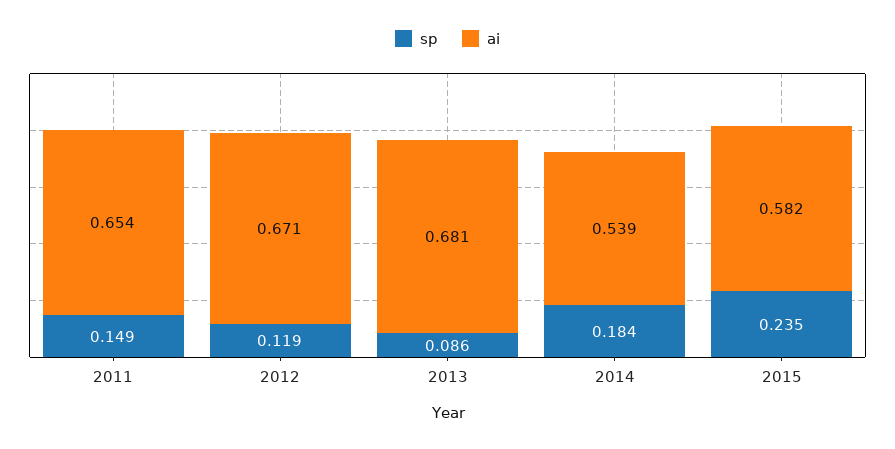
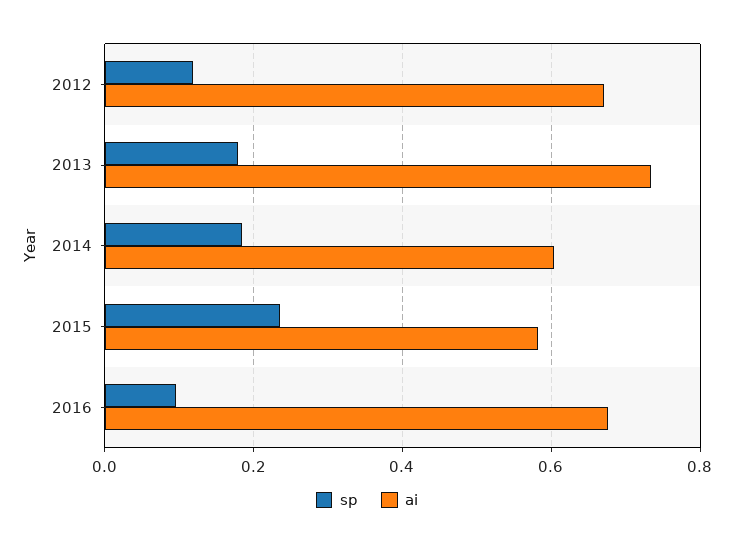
sp, 2011: 0.149 -> none
ai, 2011: 0.654 -> none
sp, 2013: 0.086 -> 0.18
ai, 2013: 0.681 -> 0.74
ai, 2014: 0.539 -> 0.6
sp, 2016: none -> 0.1
ai, 2016: none -> 0.68

